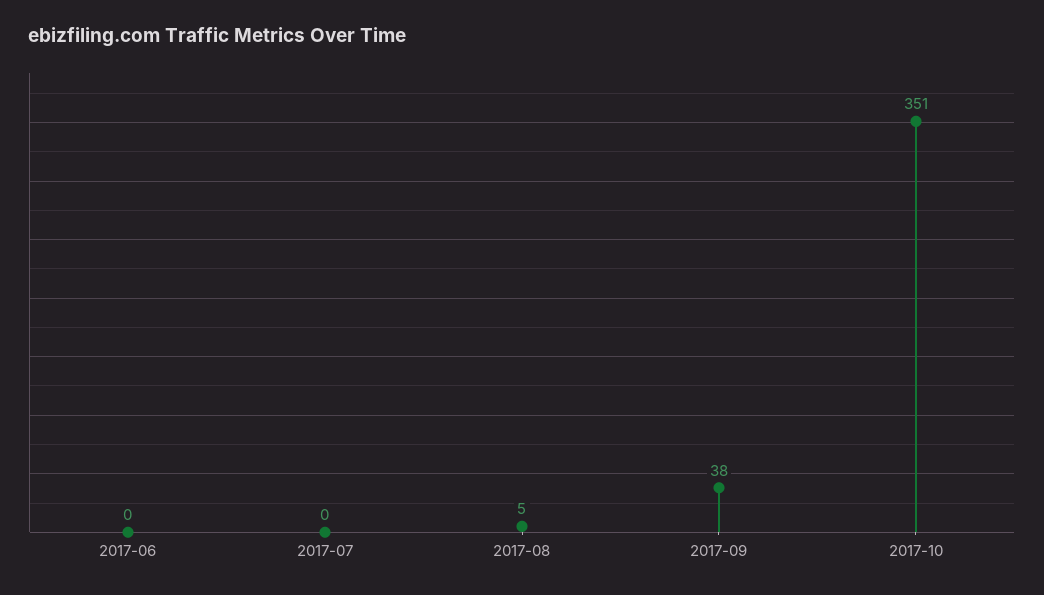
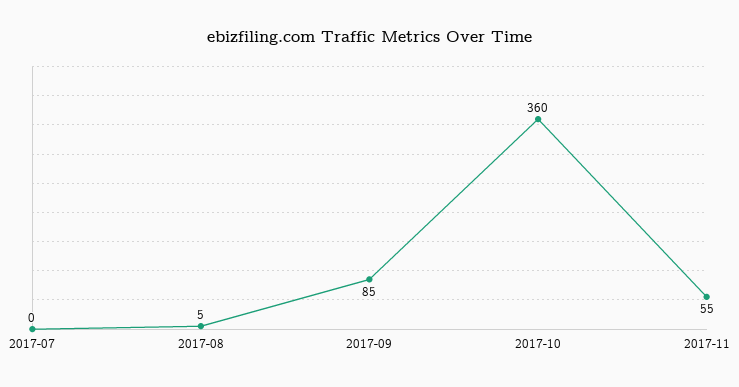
2017-06: 0 -> none
2017-09: 38 -> 85
2017-10: 351 -> 360
2017-11: none -> 55

